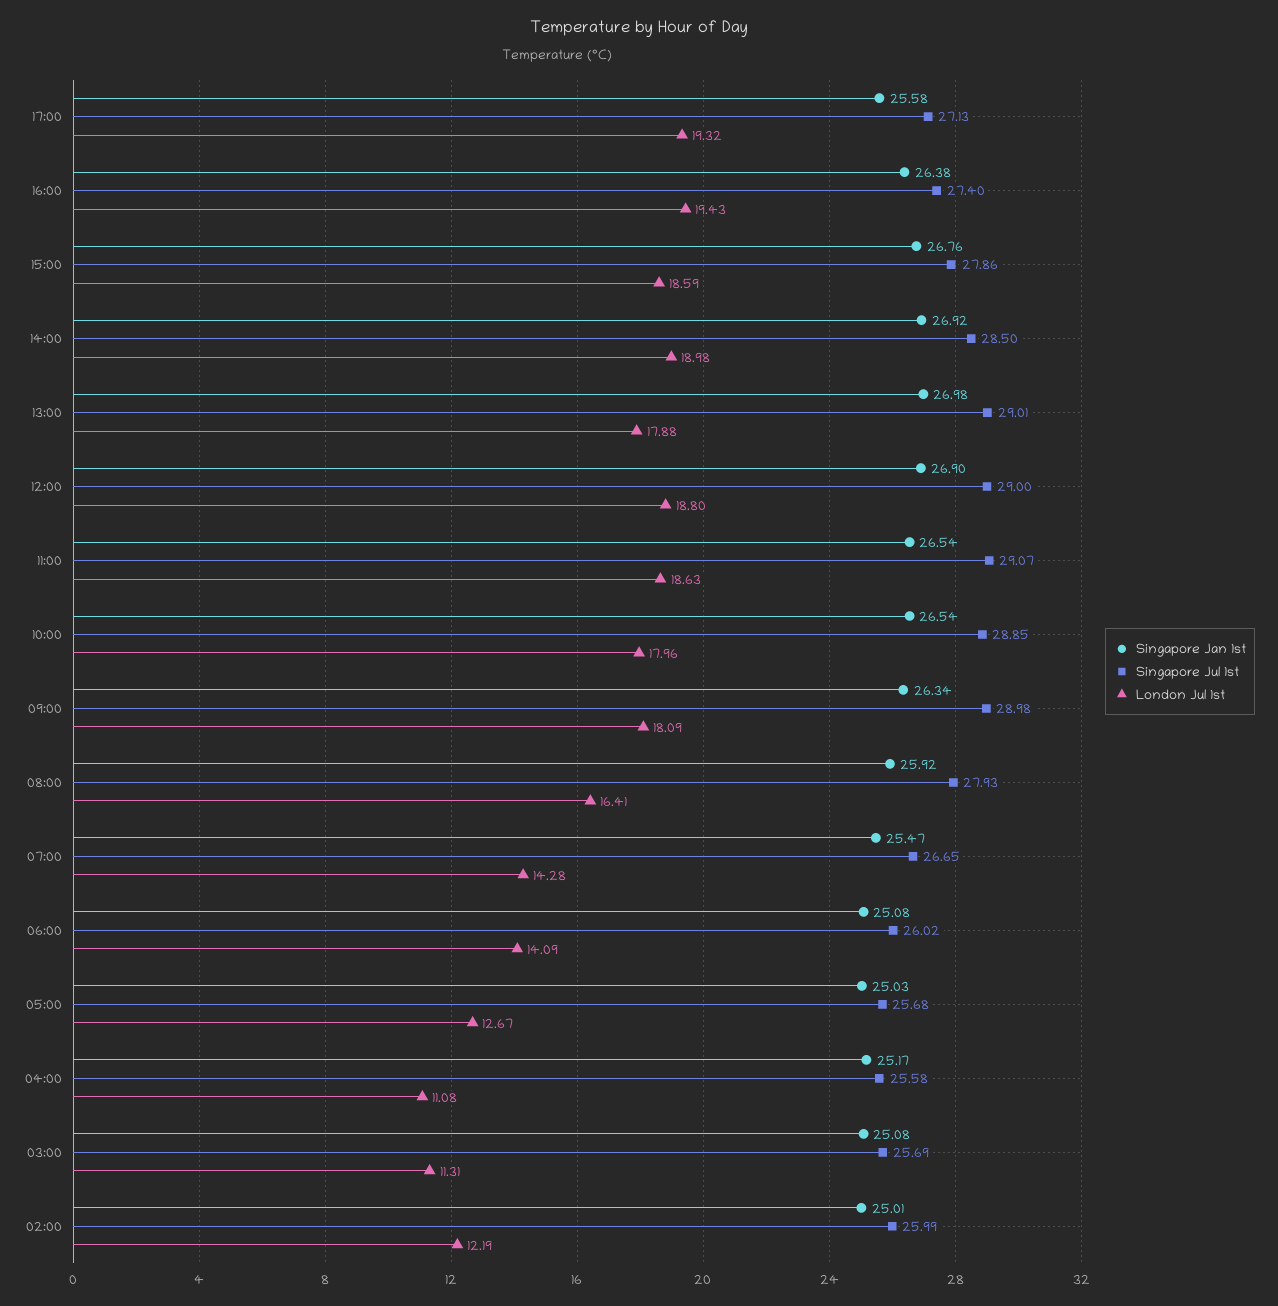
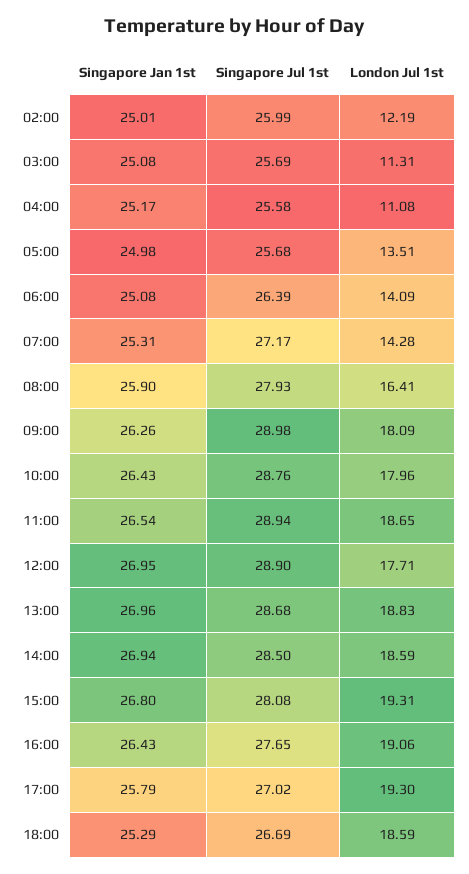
Singapore Jan 1st, 17:00: 25.58 -> 25.79
Singapore Jul 1st, 17:00: 27.13 -> 27.02
London Jul 1st, 17:00: 19.32 -> 19.3
Singapore Jan 1st, 16:00: 26.38 -> 26.43
Singapore Jul 1st, 16:00: 27.4 -> 27.65
London Jul 1st, 16:00: 19.43 -> 19.06
Singapore Jan 1st, 15:00: 26.76 -> 26.8
Singapore Jul 1st, 15:00: 27.86 -> 28.08
London Jul 1st, 15:00: 18.59 -> 19.31
Singapore Jan 1st, 14:00: 26.92 -> 26.94
London Jul 1st, 14:00: 18.98 -> 18.59
Singapore Jan 1st, 13:00: 26.98 -> 26.96
Singapore Jul 1st, 13:00: 29.01 -> 28.68
London Jul 1st, 13:00: 17.88 -> 18.83
Singapore Jan 1st, 12:00: 26.9 -> 26.95
Singapore Jul 1st, 12:00: 29 -> 28.9
London Jul 1st, 12:00: 18.8 -> 17.71
Singapore Jul 1st, 11:00: 29.07 -> 28.94
London Jul 1st, 11:00: 18.63 -> 18.65
Singapore Jan 1st, 10:00: 26.54 -> 26.43
Singapore Jul 1st, 10:00: 28.85 -> 28.76
Singapore Jan 1st, 09:00: 26.34 -> 26.26
Singapore Jan 1st, 08:00: 25.92 -> 25.9
Singapore Jan 1st, 07:00: 25.47 -> 25.31
Singapore Jul 1st, 07:00: 26.65 -> 27.17
Singapore Jul 1st, 06:00: 26.02 -> 26.39
Singapore Jan 1st, 05:00: 25.03 -> 24.98
London Jul 1st, 05:00: 12.67 -> 13.51
Singapore Jan 1st, 18:00: none -> 25.29
Singapore Jul 1st, 18:00: none -> 26.69
London Jul 1st, 18:00: none -> 18.59

